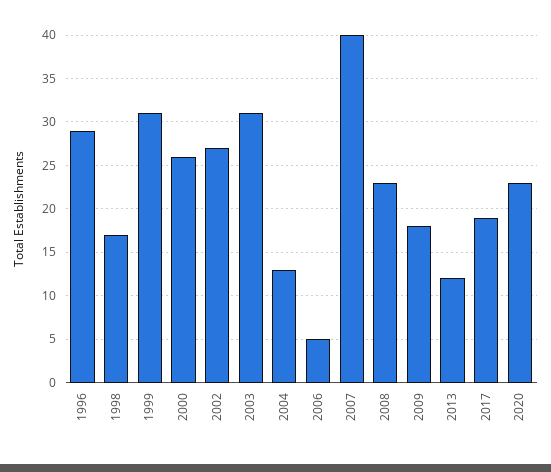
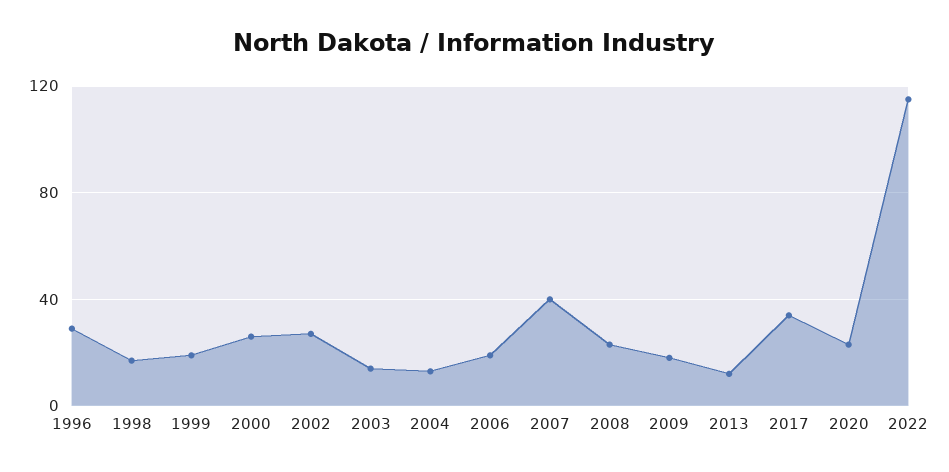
1999: 31 -> 20
2003: 31 -> 15
2006: 5 -> 20
2017: 19 -> 35
2022: none -> 115

